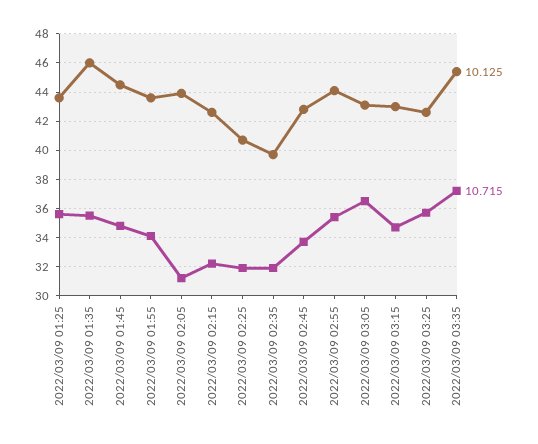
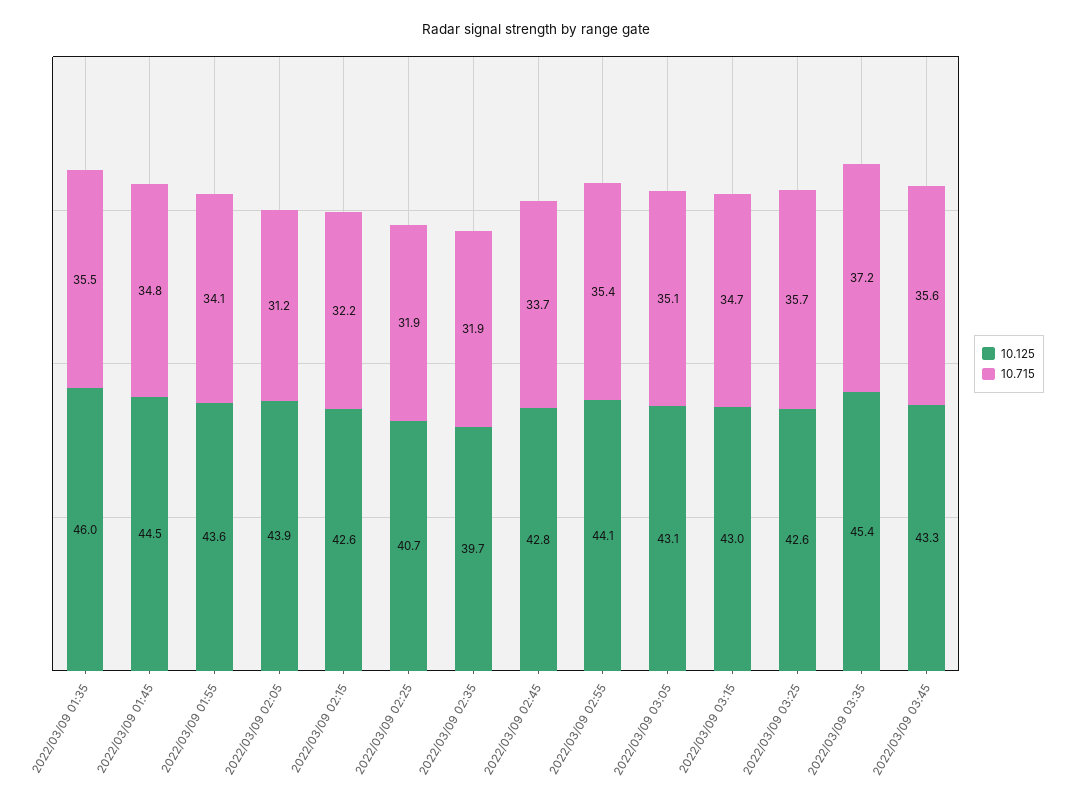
10.125, 2022/03/09 01:25: 43.5 -> none
10.715, 2022/03/09 01:25: 35.5 -> none
10.715, 2022/03/09 03:05: 36.5 -> 35.1
10.125, 2022/03/09 03:45: none -> 43.3
10.715, 2022/03/09 03:45: none -> 35.6

